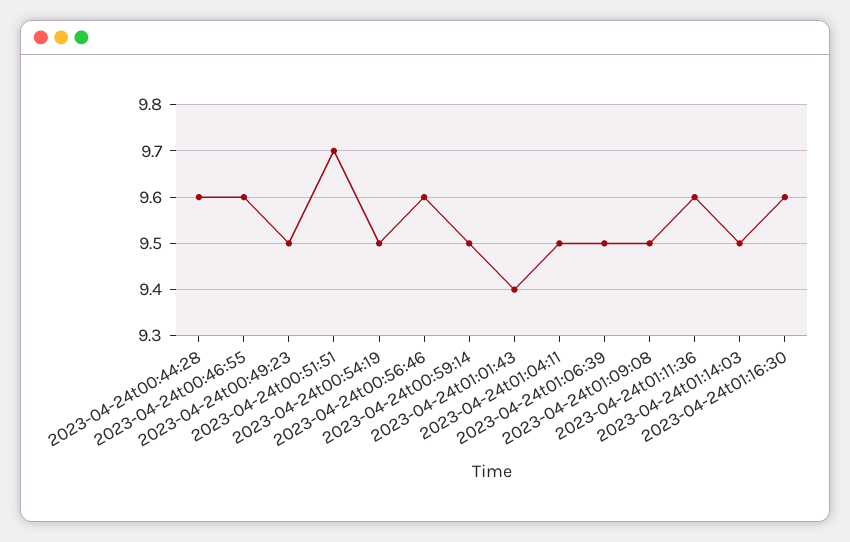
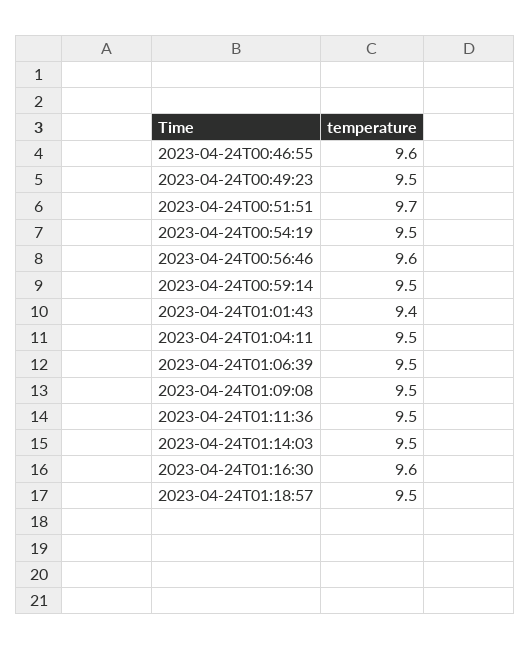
2023-04-24t00:44:28: 9.6 -> none
2023-04-24t01:11:36: 9.6 -> 9.5
2023-04-24T01:18:57: none -> 9.5

